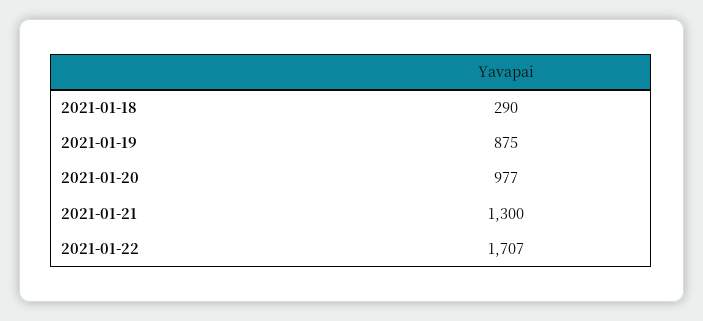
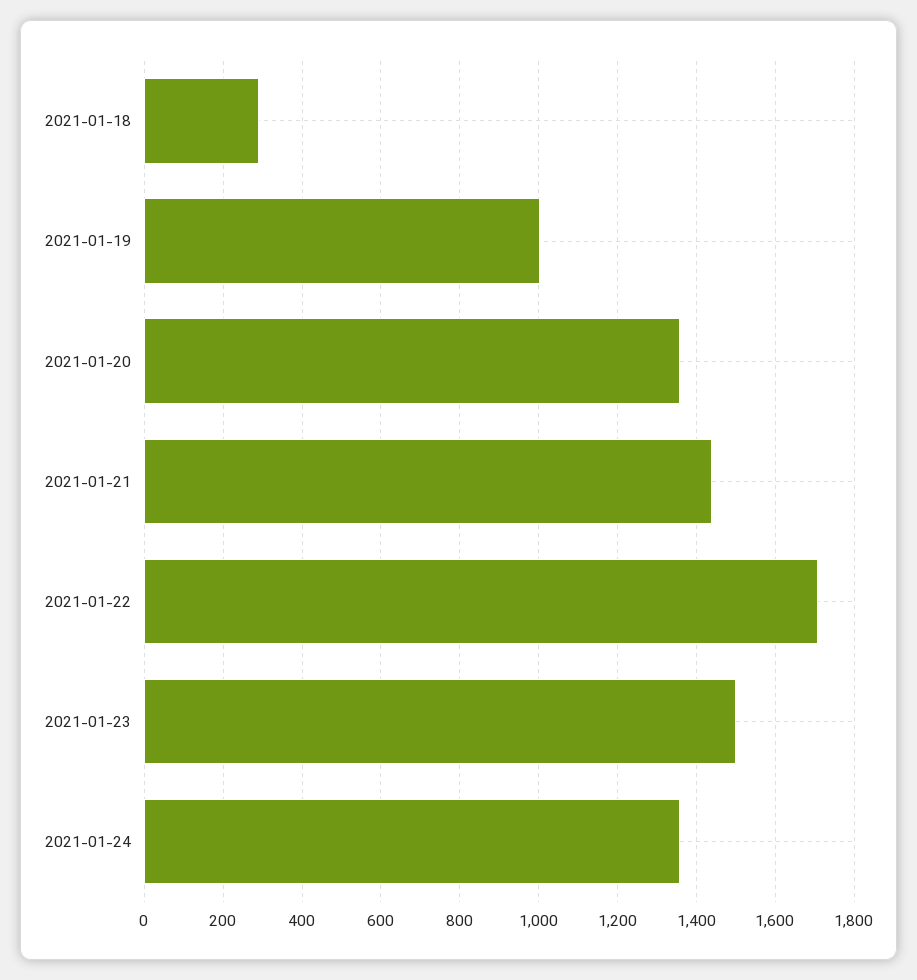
2021-01-19: 875 -> 1000
2021-01-20: 977 -> 1360
2021-01-21: 1300 -> 1440
2021-01-23: none -> 1500
2021-01-24: none -> 1360

